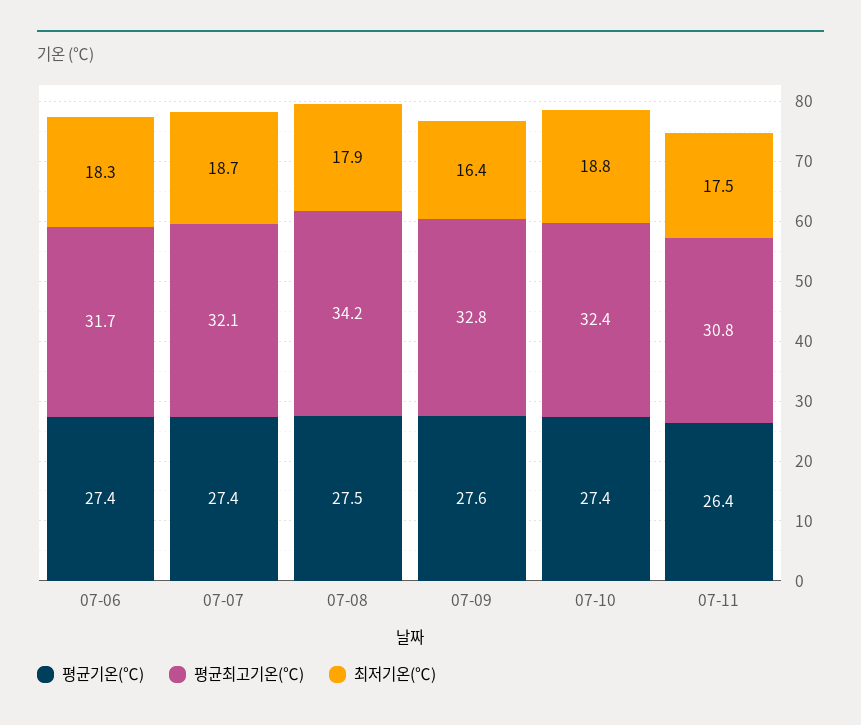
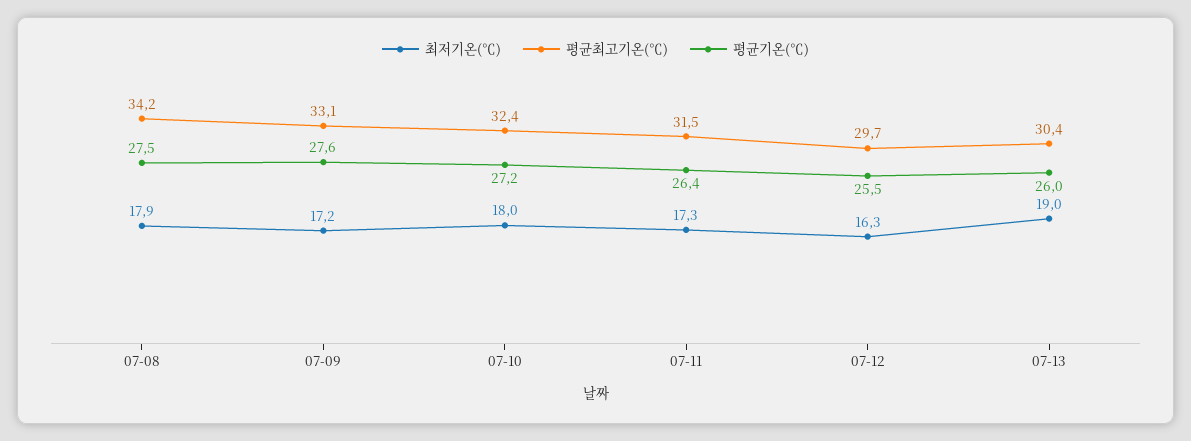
평균기온(℃), 07-06: 27.4 -> none
평균최고기온(℃), 07-06: 31.7 -> none
최저기온(℃), 07-06: 18.3 -> none
평균기온(℃), 07-07: 27.4 -> none
평균최고기온(℃), 07-07: 32.1 -> none
최저기온(℃), 07-07: 18.7 -> none
평균최고기온(℃), 07-09: 32.8 -> 33.1
최저기온(℃), 07-09: 16.4 -> 17.2
평균기온(℃), 07-10: 27.4 -> 27.2
최저기온(℃), 07-10: 18.8 -> 18
평균최고기온(℃), 07-11: 30.8 -> 31.5
최저기온(℃), 07-11: 17.5 -> 17.3
최저기온(℃), 07-12: none -> 16.3
평균최고기온(℃), 07-12: none -> 29.7
평균기온(℃), 07-12: none -> 25.5
최저기온(℃), 07-13: none -> 19
평균최고기온(℃), 07-13: none -> 30.4
평균기온(℃), 07-13: none -> 26

